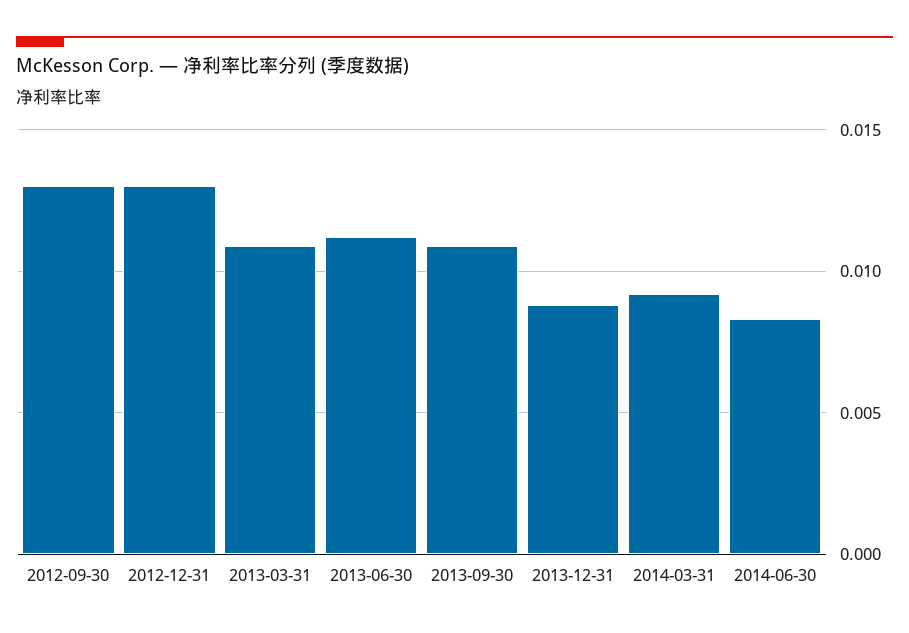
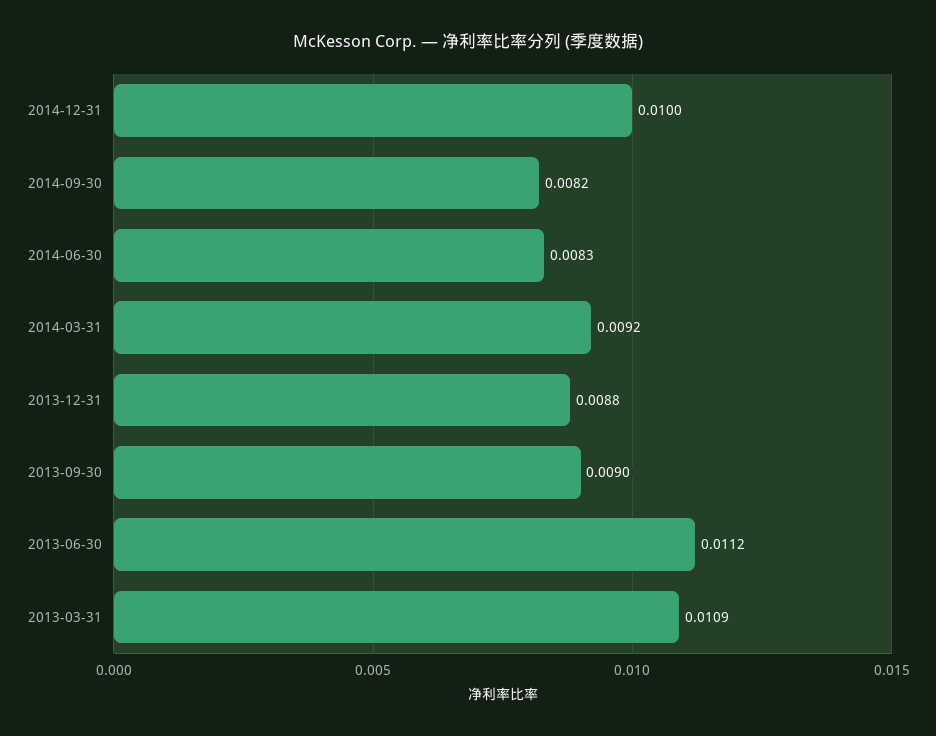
2012-09-30: 0.013 -> none
2012-12-31: 0.013 -> none
2013-09-30: 0.011 -> 0.009
2014-12-31: none -> 0.01
2014-09-30: none -> 0.0082

